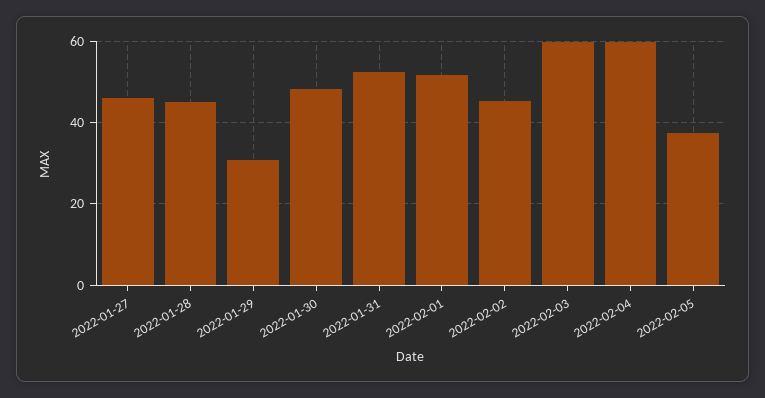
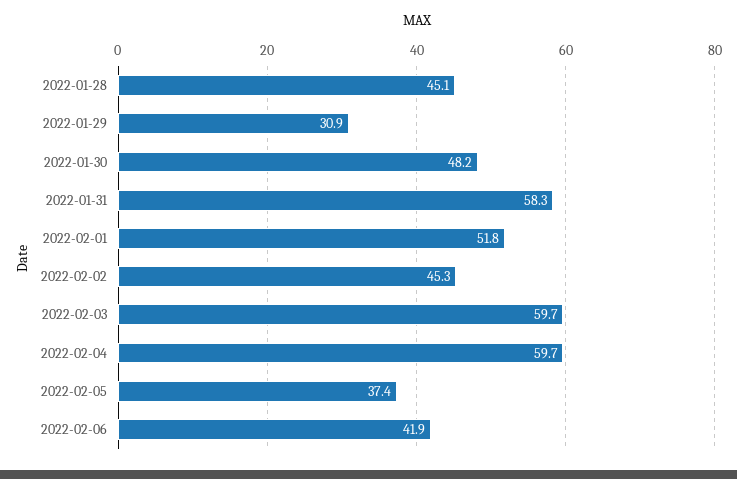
2022-01-27: 46 -> none
2022-01-31: 52 -> 58.3
2022-02-06: none -> 41.9

